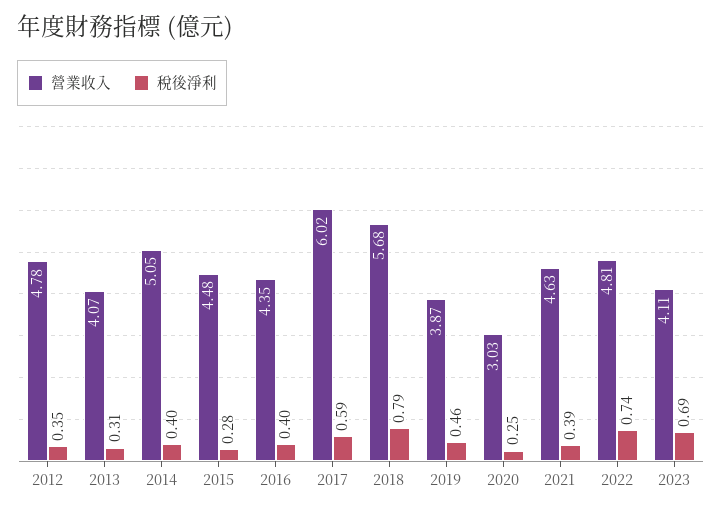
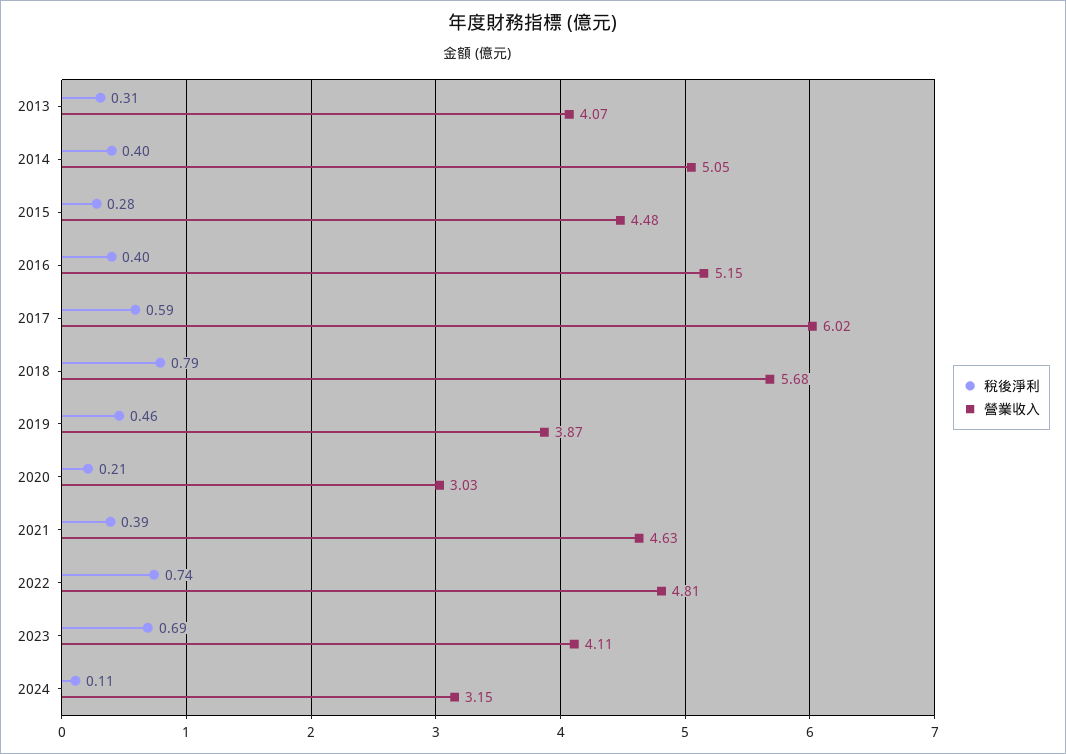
營業收入, 2012: 4.78 -> none
稅後淨利, 2012: 0.35 -> none
營業收入, 2016: 4.35 -> 5.15
稅後淨利, 2020: 0.25 -> 0.21
稅後淨利, 2024: none -> 0.11
營業收入, 2024: none -> 3.15

